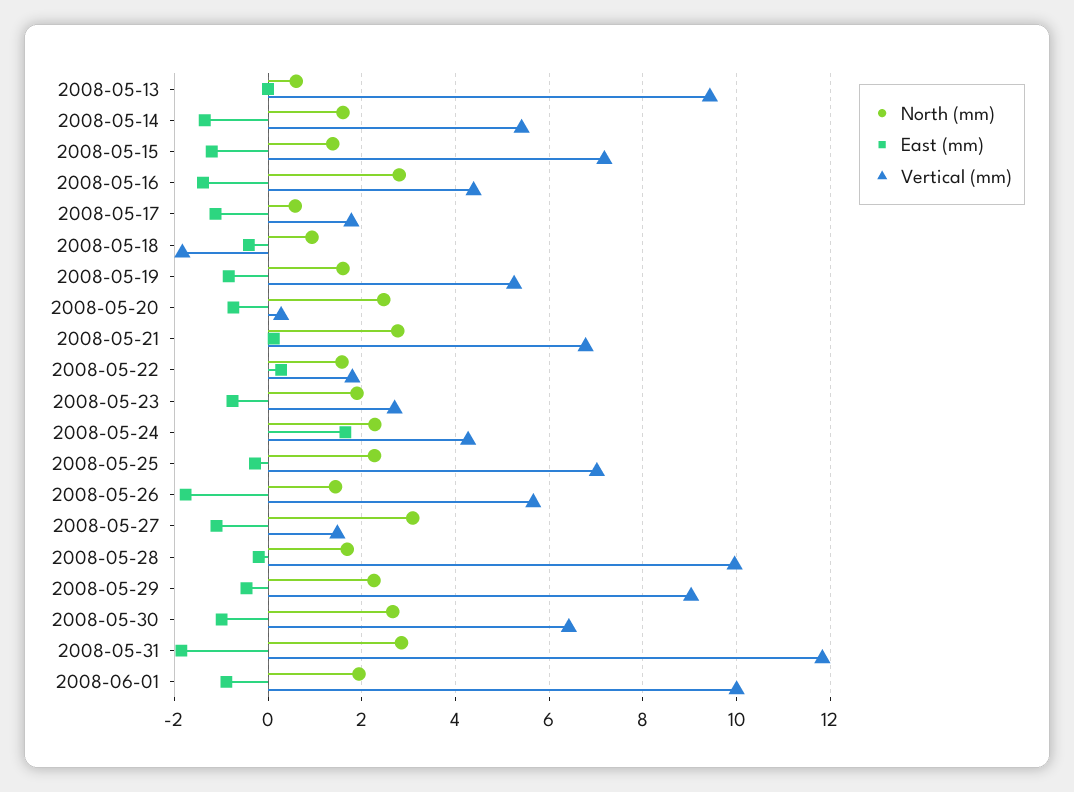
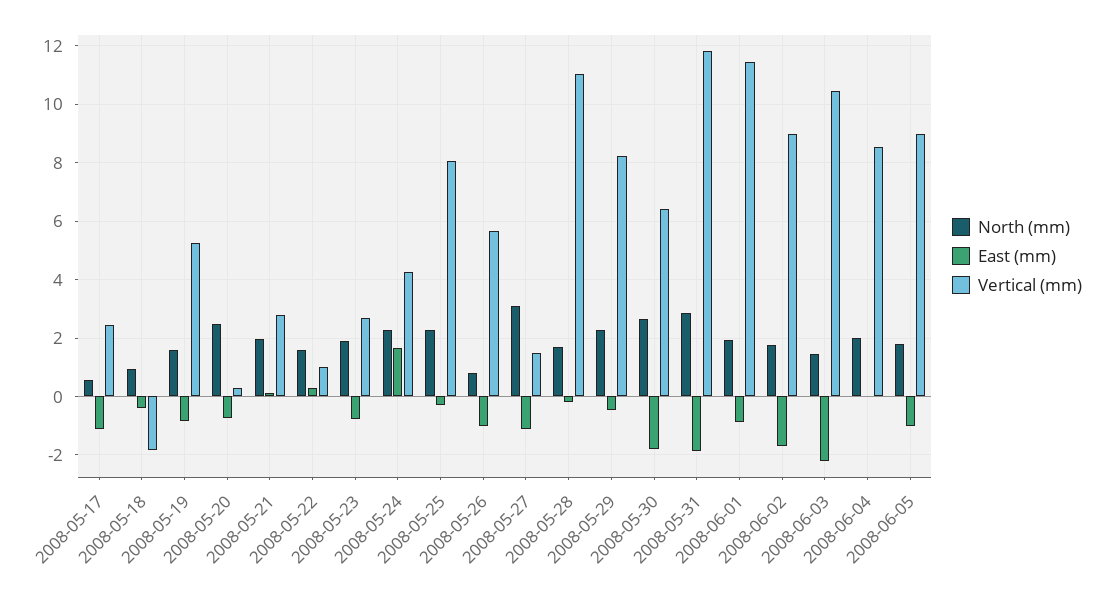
North (mm), 2008-05-13: 0.6 -> none
East (mm), 2008-05-13: 0 -> none
Vertical (mm), 2008-05-13: 9.4 -> none
North (mm), 2008-05-14: 1.6 -> none
East (mm), 2008-05-14: -1.4 -> none
Vertical (mm), 2008-05-14: 5.4 -> none
North (mm), 2008-05-15: 1.4 -> none
East (mm), 2008-05-15: -1.2 -> none
Vertical (mm), 2008-05-15: 7.2 -> none
North (mm), 2008-05-16: 2.8 -> none
East (mm), 2008-05-16: -1.4 -> none
Vertical (mm), 2008-05-16: 4.4 -> none
Vertical (mm), 2008-05-17: 1.8 -> 2.5
North (mm), 2008-05-21: 2.8 -> 2
Vertical (mm), 2008-05-21: 6.8 -> 2.75
Vertical (mm), 2008-05-22: 1.8 -> 1
Vertical (mm), 2008-05-25: 7 -> 8
North (mm), 2008-05-26: 1.4 -> 0.75
East (mm), 2008-05-26: -1.8 -> -1
Vertical (mm), 2008-05-28: 10 -> 11
Vertical (mm), 2008-05-29: 9 -> 8.25
East (mm), 2008-05-30: -1 -> -1.75
Vertical (mm), 2008-06-01: 10 -> 11.5
North (mm), 2008-06-02: none -> 1.75
East (mm), 2008-06-02: none -> -1.75
Vertical (mm), 2008-06-02: none -> 9
North (mm), 2008-06-03: none -> 1.5
East (mm), 2008-06-03: none -> -2.25
Vertical (mm), 2008-06-03: none -> 10.5
North (mm), 2008-06-04: none -> 2
East (mm), 2008-06-04: none -> 0
Vertical (mm), 2008-06-04: none -> 8.5
North (mm), 2008-06-05: none -> 1.75
East (mm), 2008-06-05: none -> -1
Vertical (mm), 2008-06-05: none -> 9

